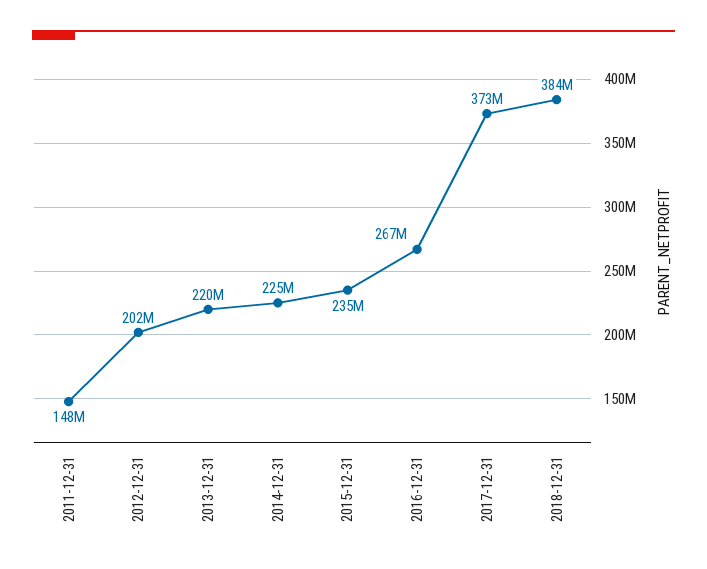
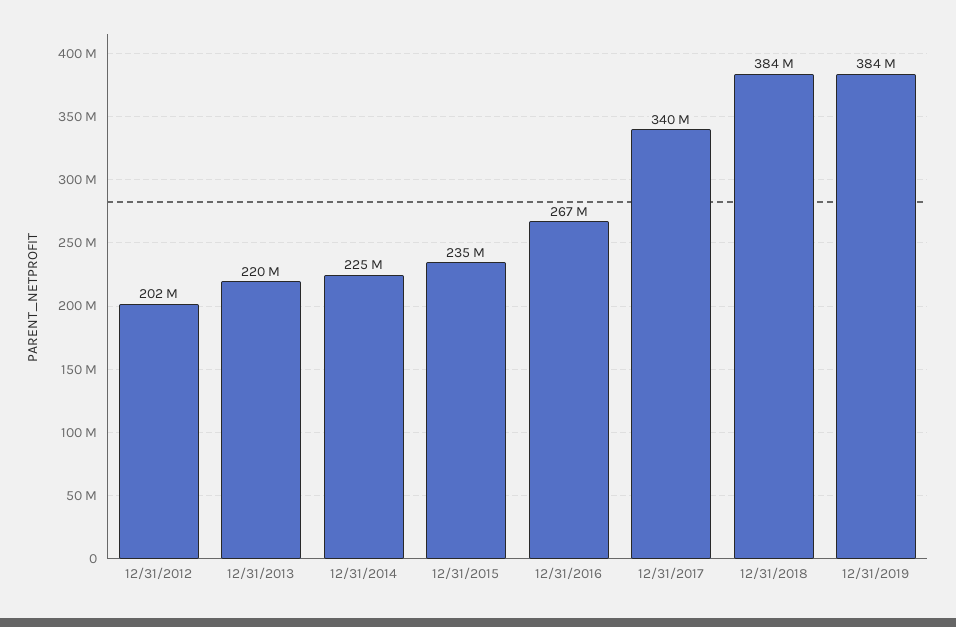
2011-12-31: 148000000 -> none
2017-12-31: 373000000 -> 340000000
12/31/2019: none -> 384000000

